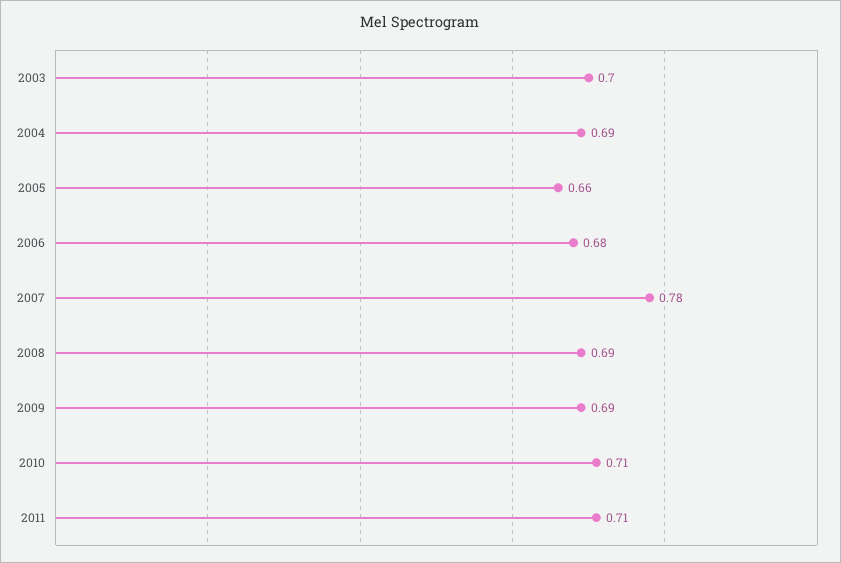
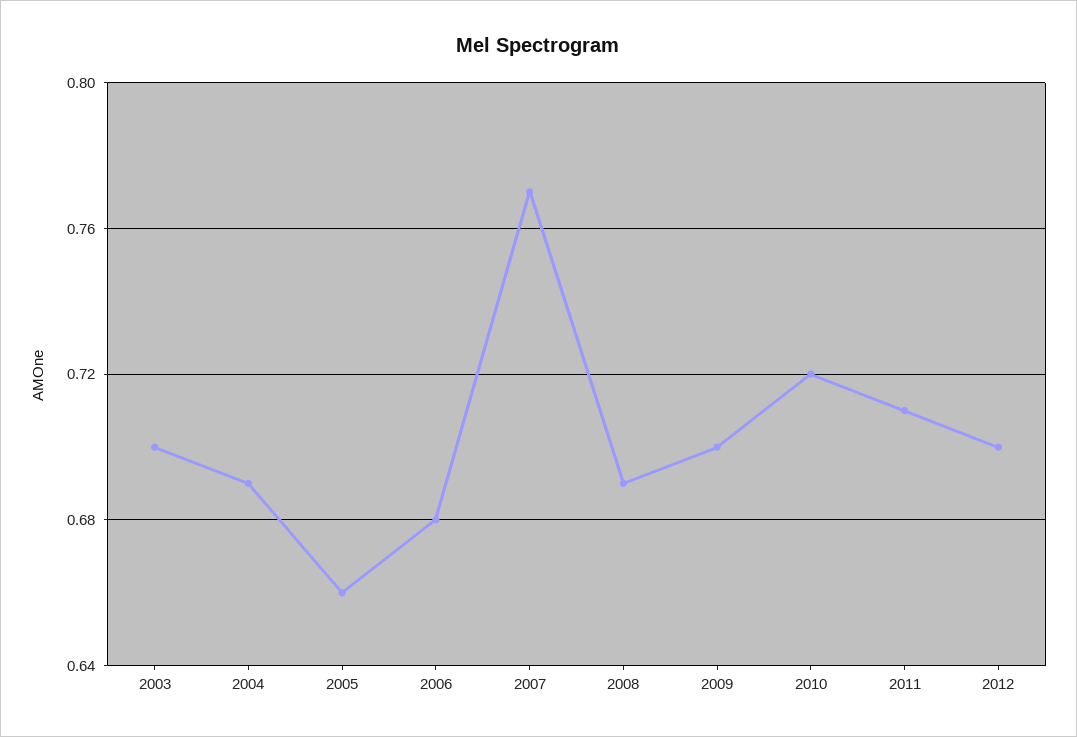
2007: 0.78 -> 0.77
2009: 0.69 -> 0.7
2010: 0.71 -> 0.72
2012: none -> 0.7

